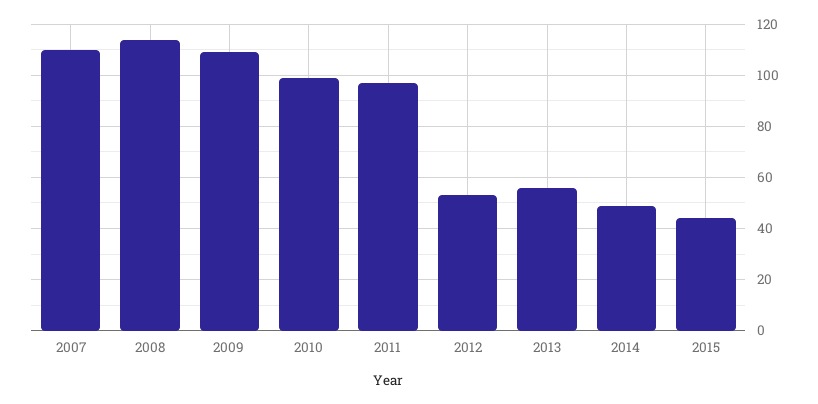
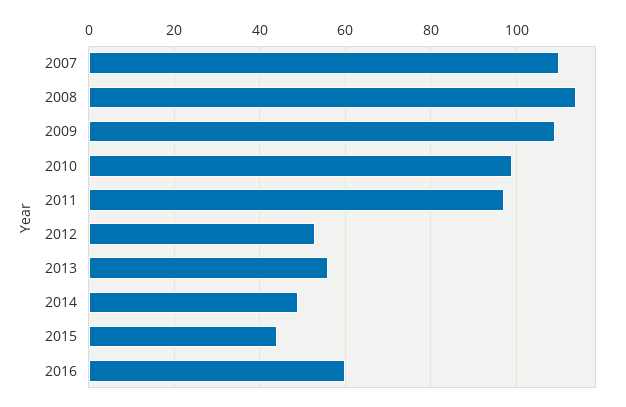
2016: none -> 60

